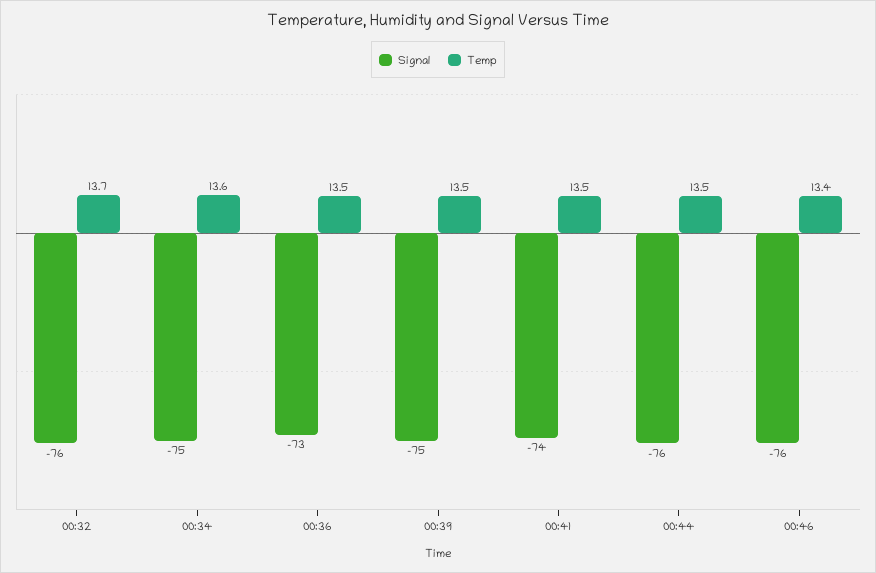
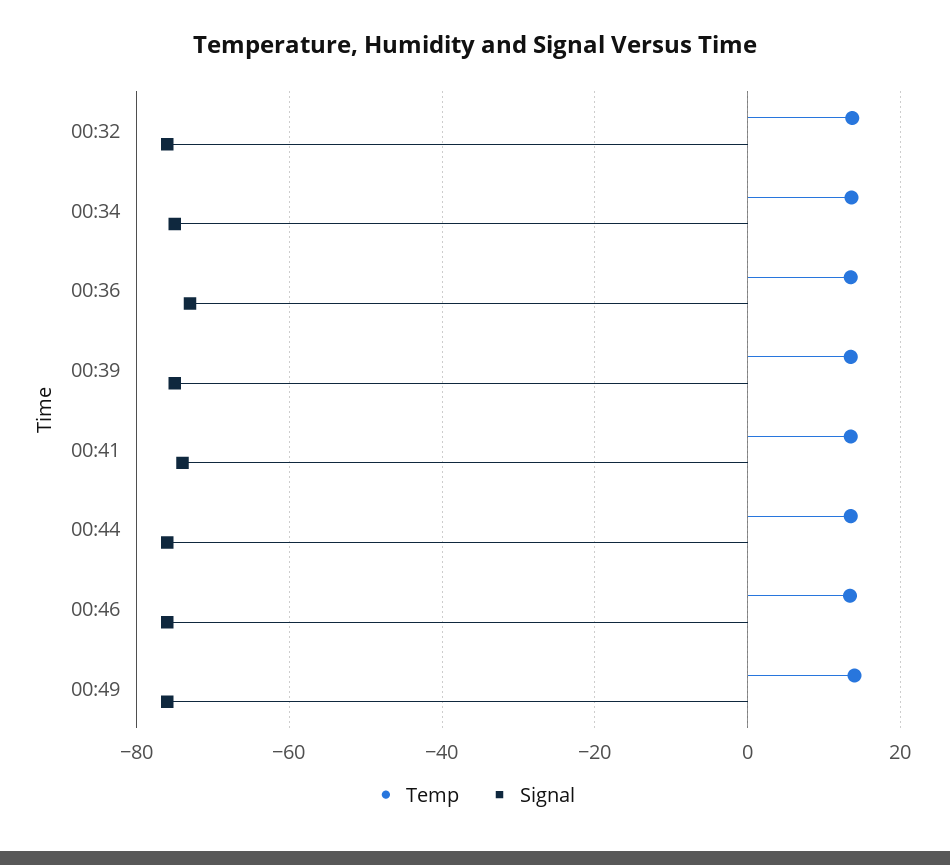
Temp, 00:49: none -> 14
Signal, 00:49: none -> -76

